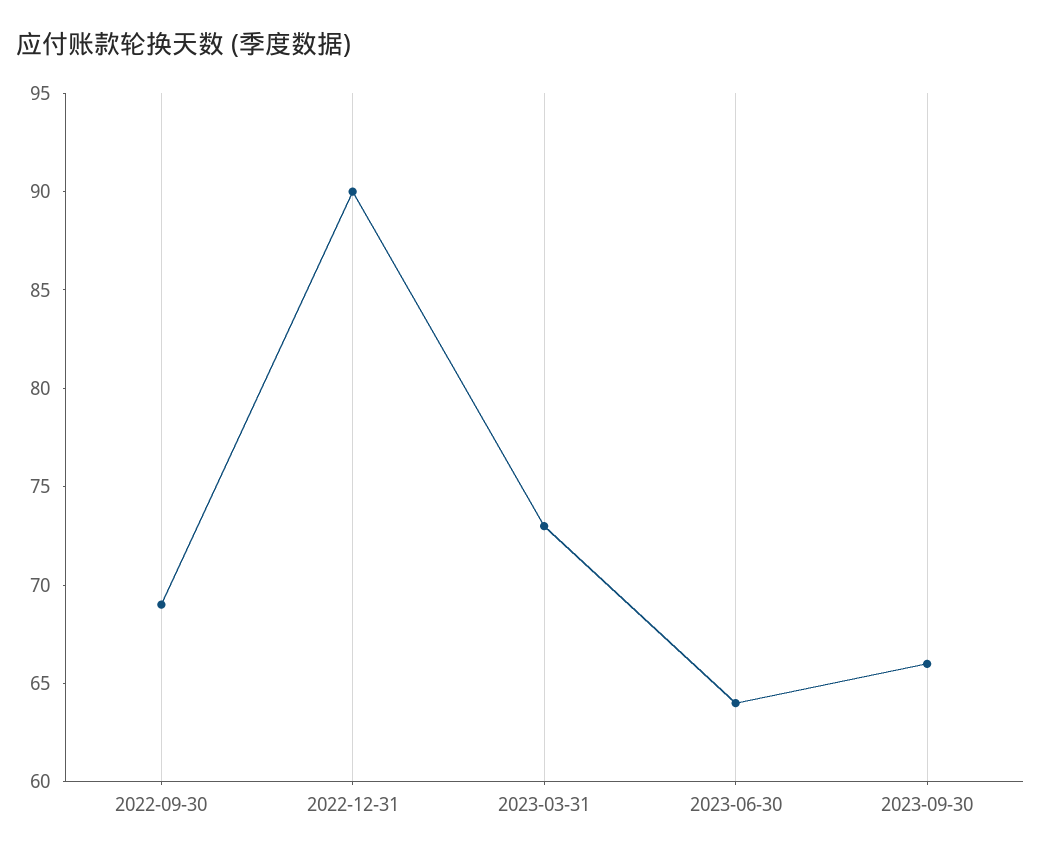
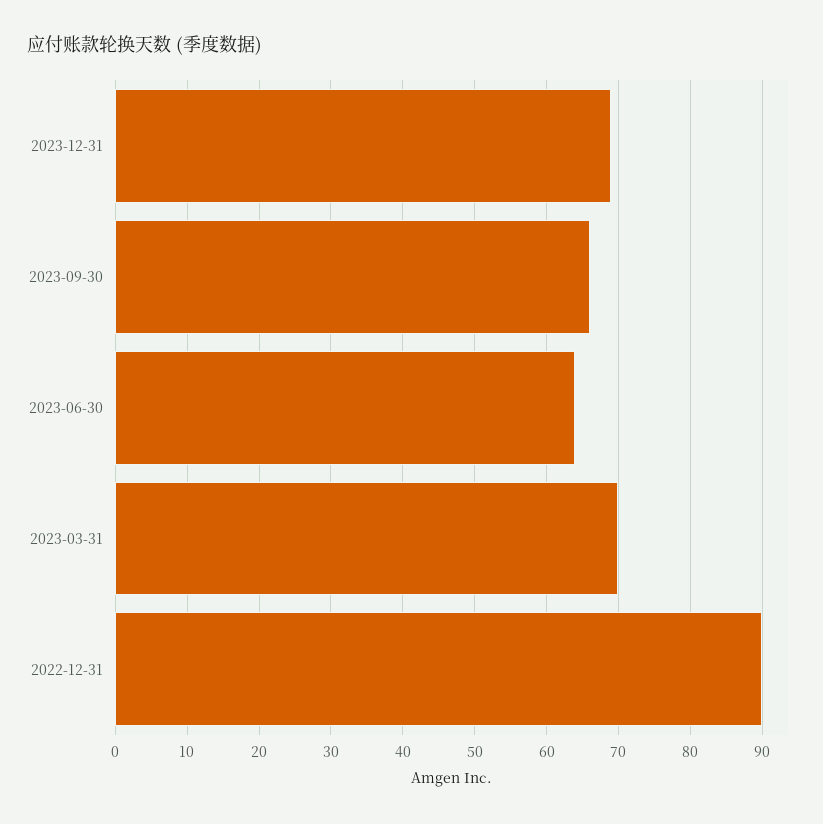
2022-09-30: 69 -> none
2023-03-31: 73 -> 70
2023-12-31: none -> 69

